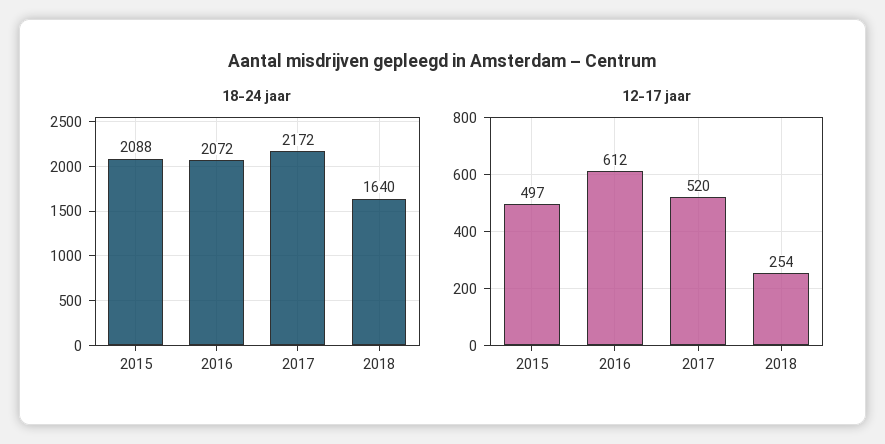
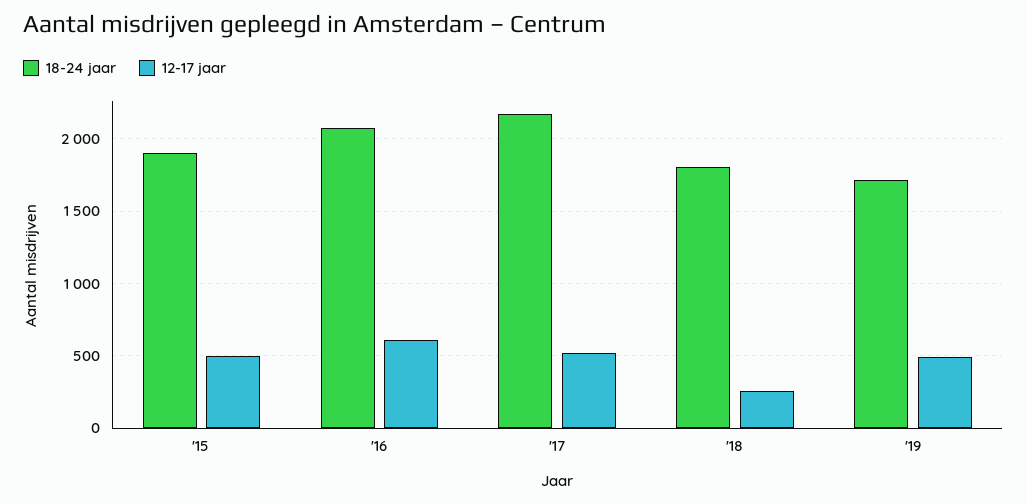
18-24 jaar, 2015: 2088 -> 1900
18-24 jaar, 2018: 1640 -> 1800
18-24 jaar, '19: none -> 1700
12-17 jaar, '19: none -> 500

